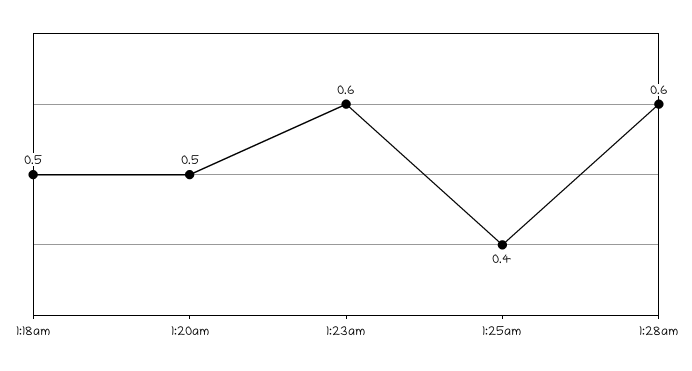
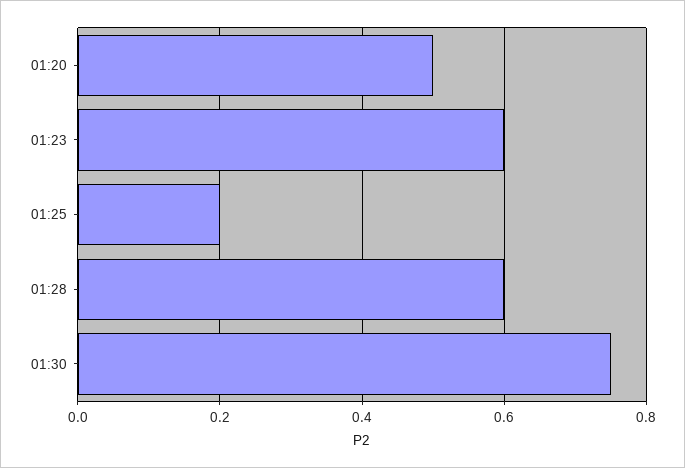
1:18am: 0.5 -> none
1:25am: 0.4 -> 0.2
01:30: none -> 0.75

